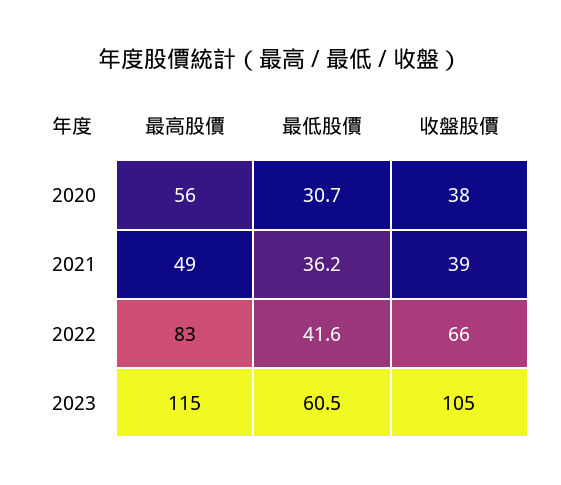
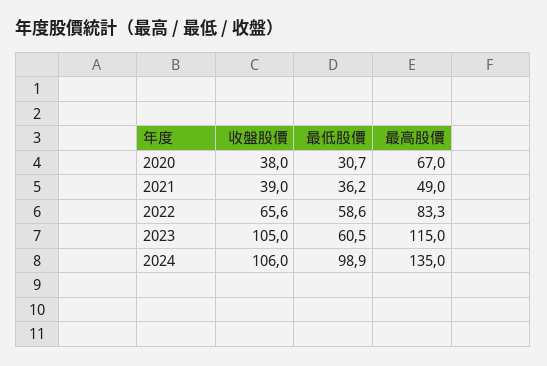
最高股價, 2020: 56 -> 67
最低股價, 2022: 41.6 -> 58.6
收盤股價, 2024: none -> 106
最低股價, 2024: none -> 98.9
最高股價, 2024: none -> 135

